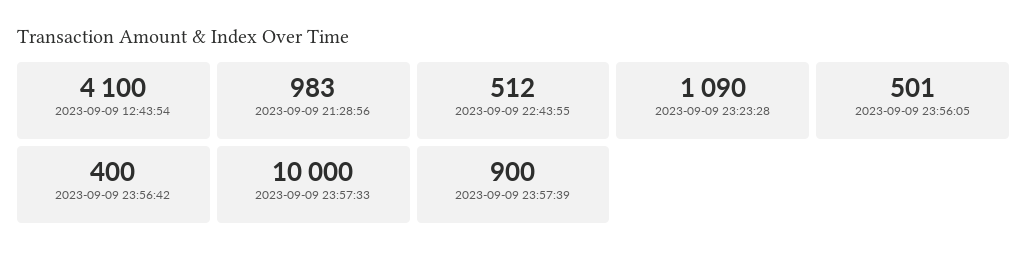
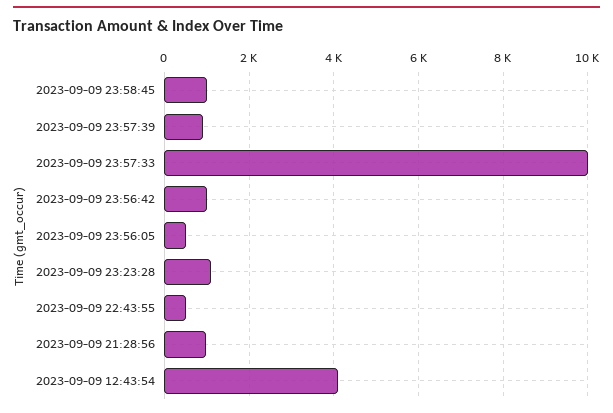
2023-09-09 23:56:42: 400 -> 1000
2023-09-09 23:58:45: none -> 1000

